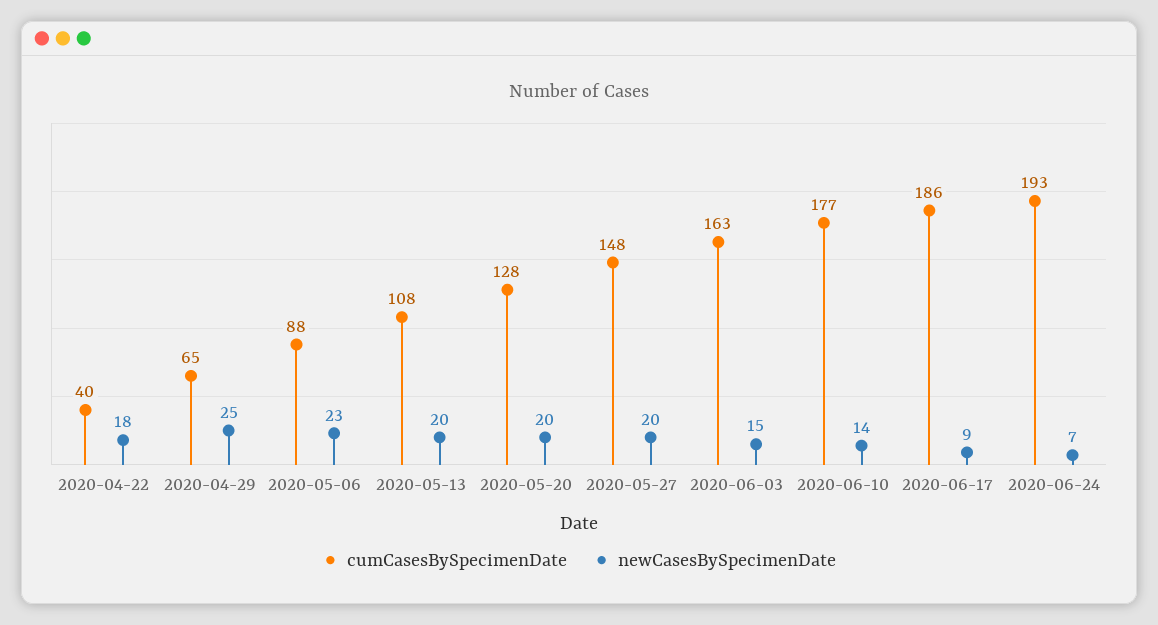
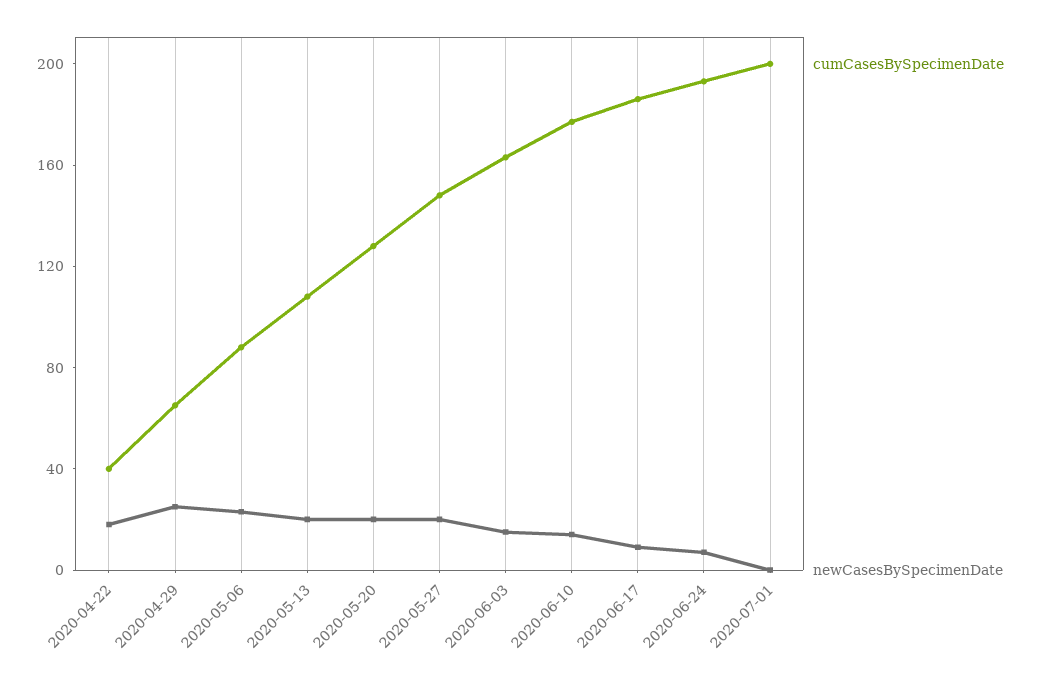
cumCasesBySpecimenDate, 2020-07-01: none -> 200
newCasesBySpecimenDate, 2020-07-01: none -> 0

